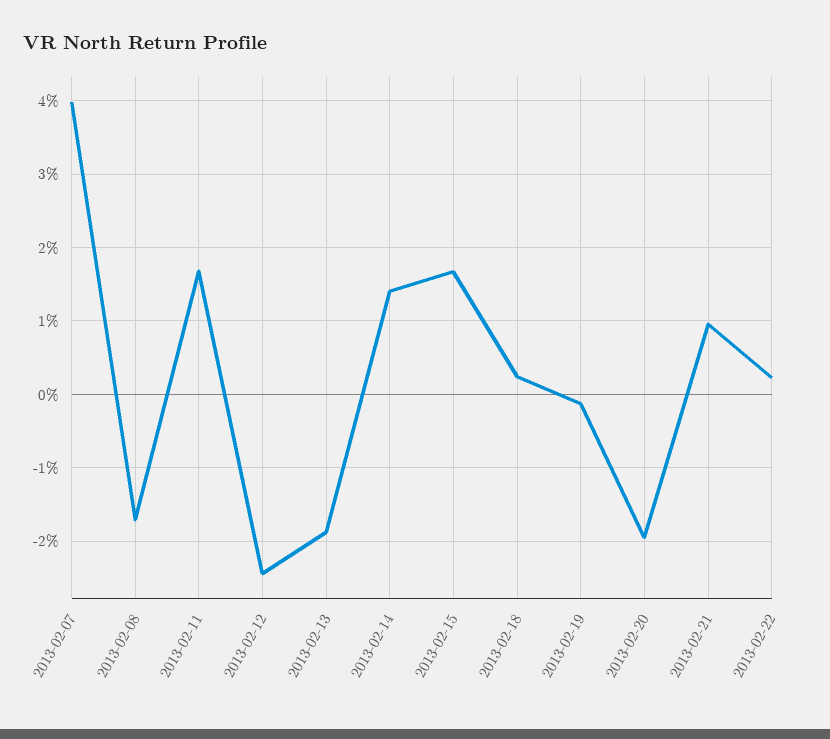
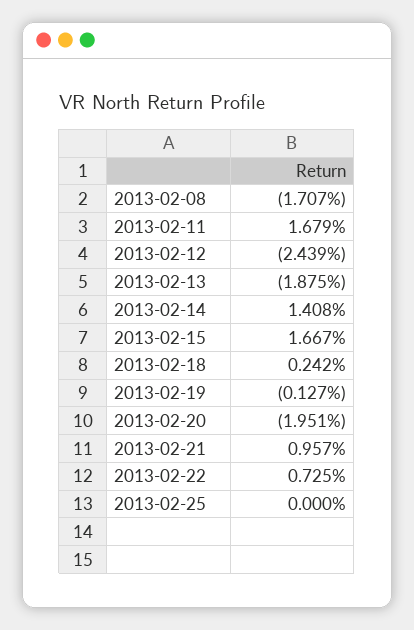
2013-02-07: 4 -> none
2013-02-22: 0.2 -> 0.725
2013-02-25: none -> 0

